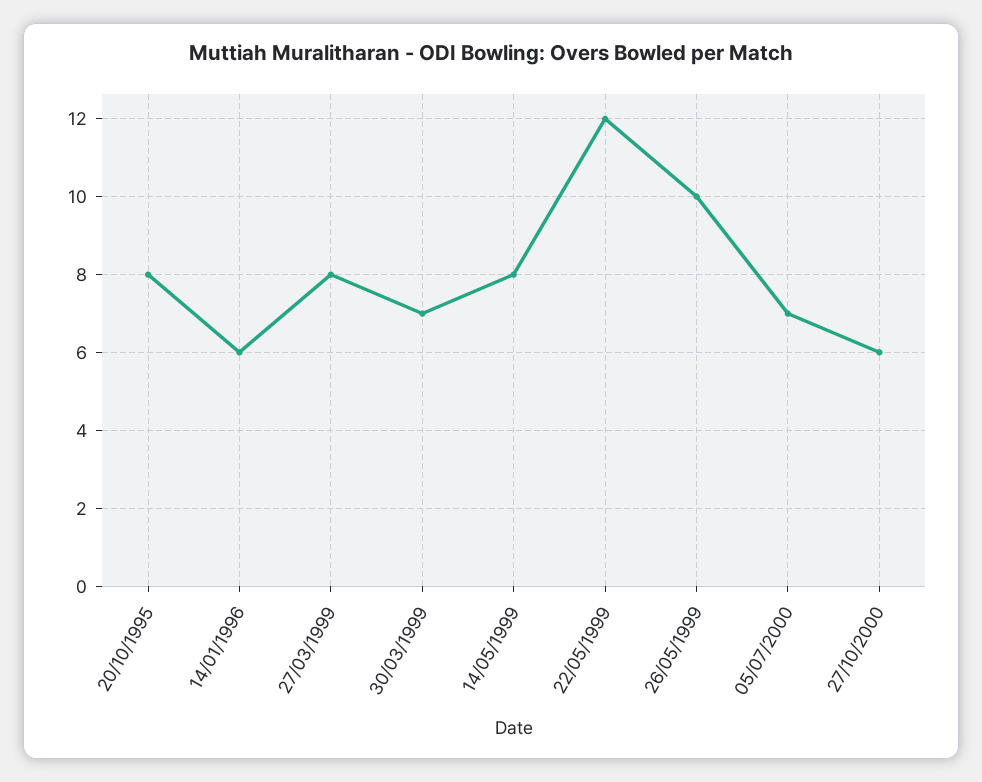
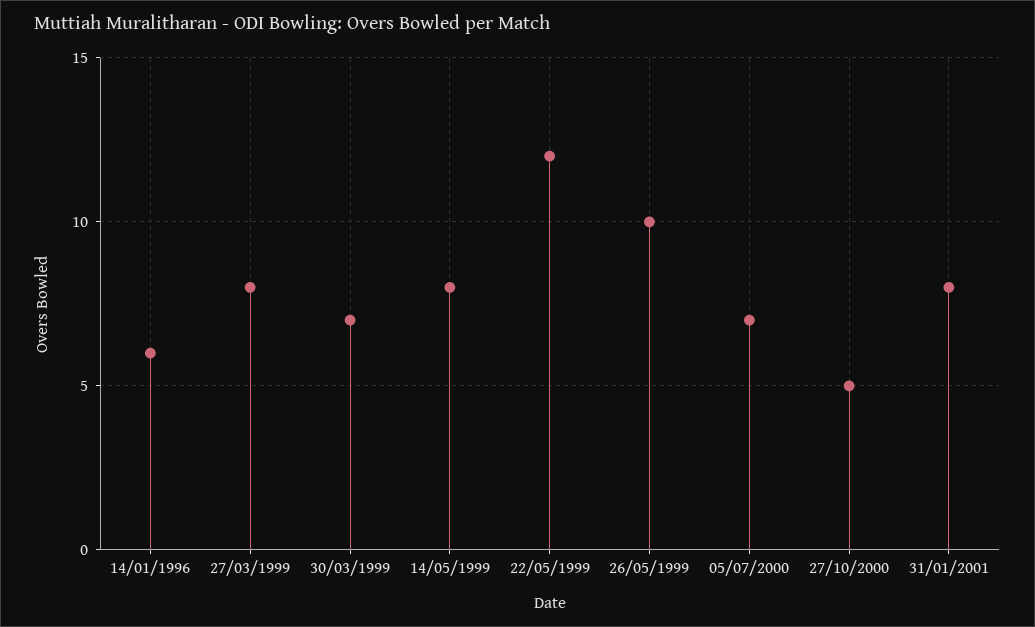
20/10/1995: 8 -> none
27/10/2000: 6 -> 5
31/01/2001: none -> 8

